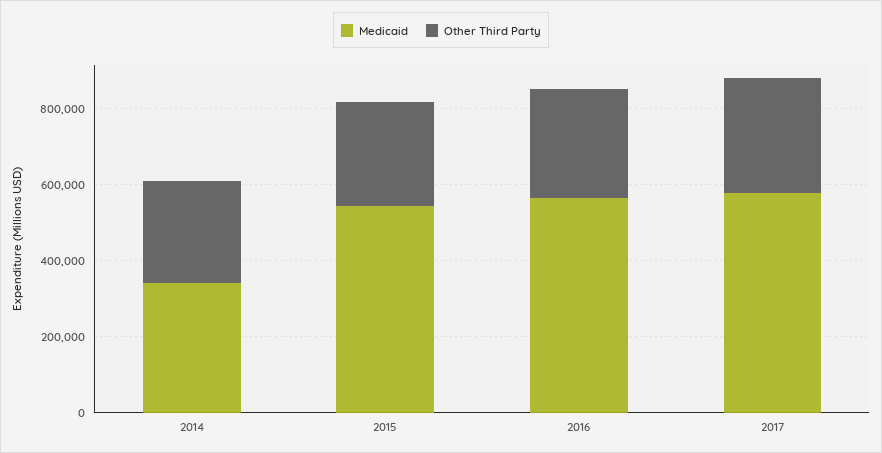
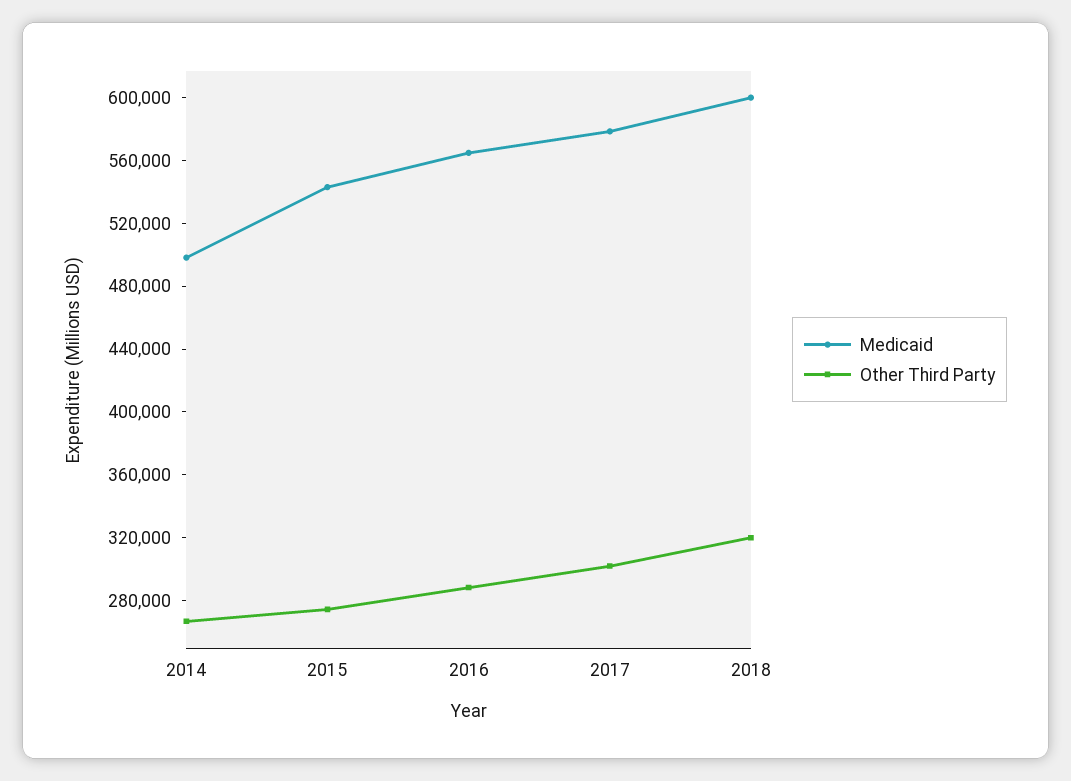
Medicaid, 2014: 350000 -> 500000
Medicaid, 2018: none -> 600000
Other Third Party, 2018: none -> 320000

